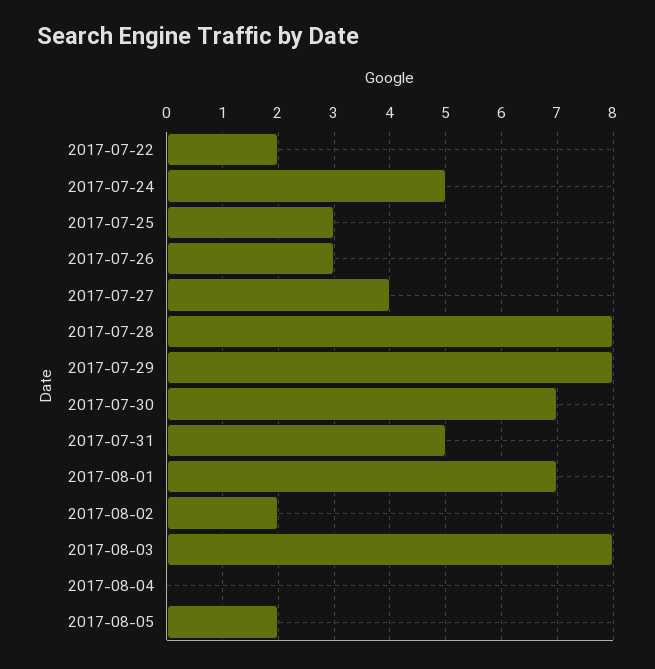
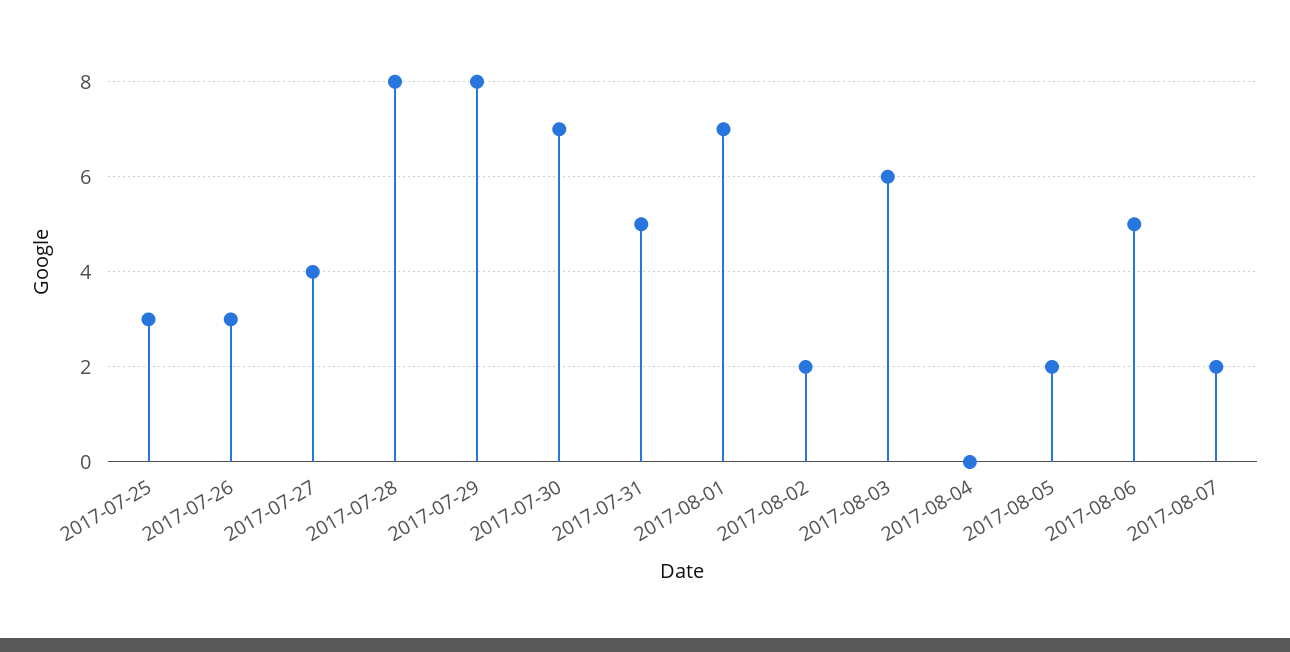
2017-07-22: 2 -> none
2017-07-24: 5 -> none
2017-08-03: 8 -> 6
2017-08-06: none -> 5
2017-08-07: none -> 2

